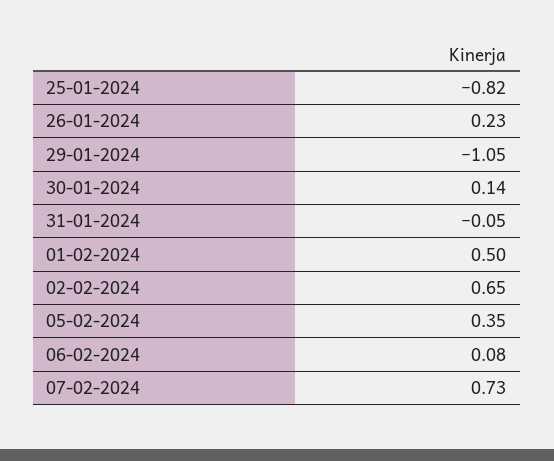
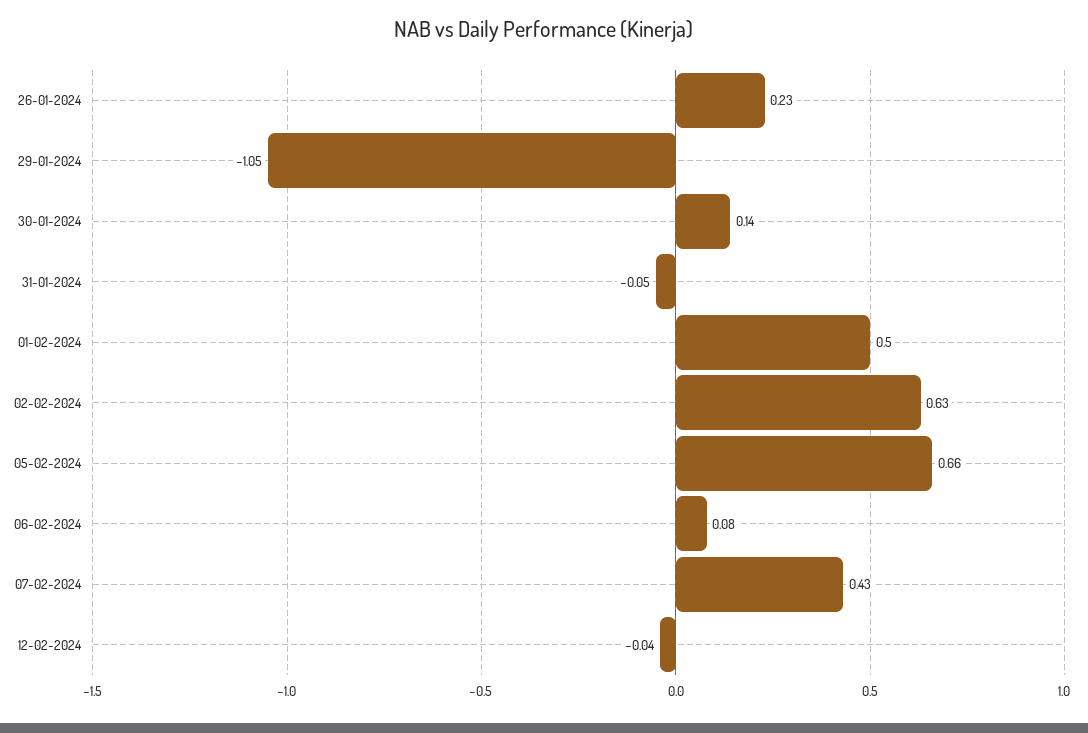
25-01-2024: -0.82 -> none
02-02-2024: 0.65 -> 0.63
05-02-2024: 0.35 -> 0.66
07-02-2024: 0.73 -> 0.43
12-02-2024: none -> -0.04

